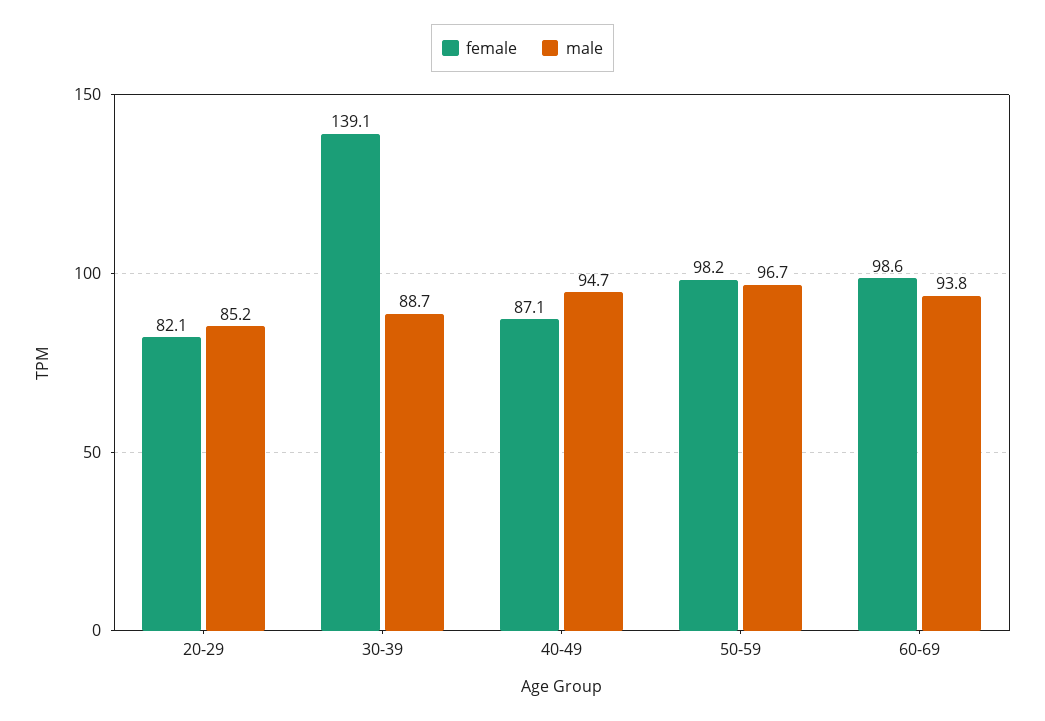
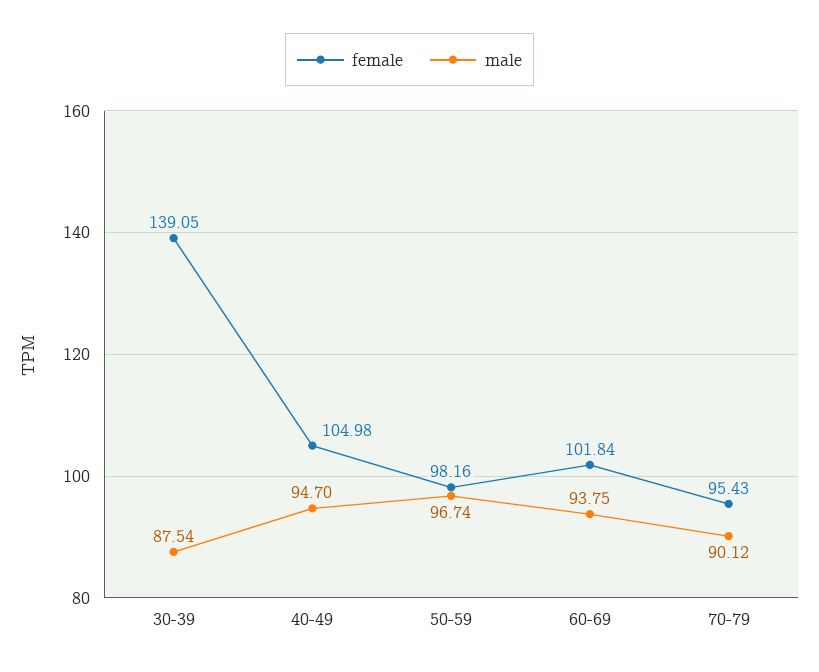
female, 20-29: 82.1 -> none
male, 20-29: 85.2 -> none
male, 30-39: 88.7 -> 87.54
female, 40-49: 87.1 -> 104.98
female, 60-69: 98.6 -> 101.84
female, 70-79: none -> 95.43
male, 70-79: none -> 90.12

